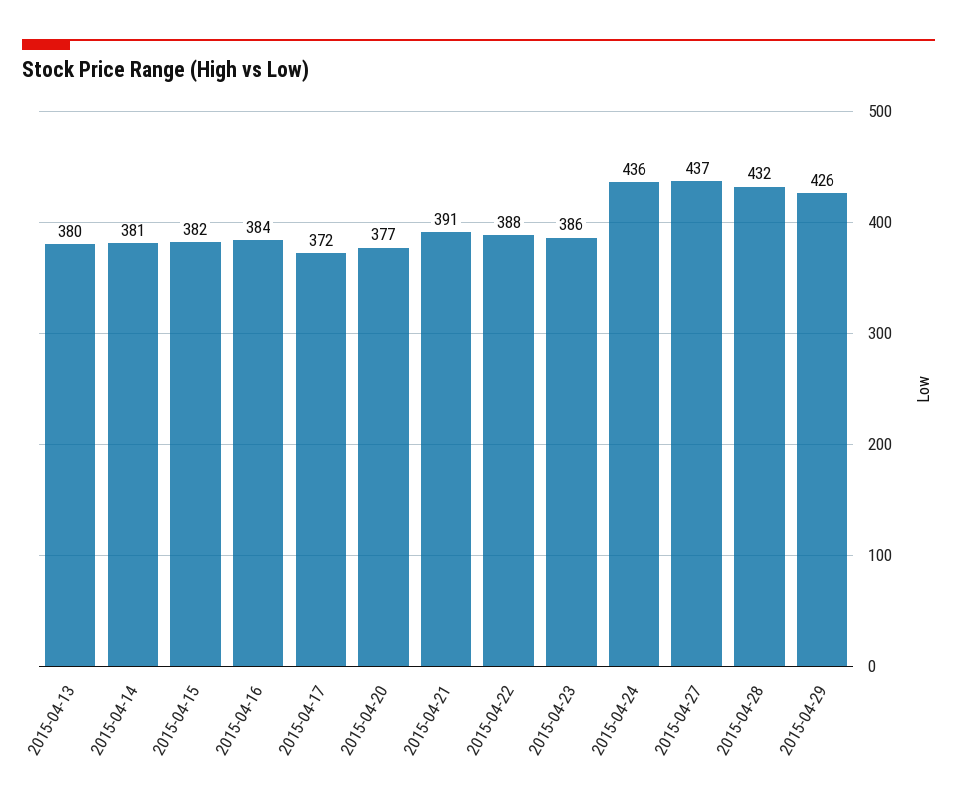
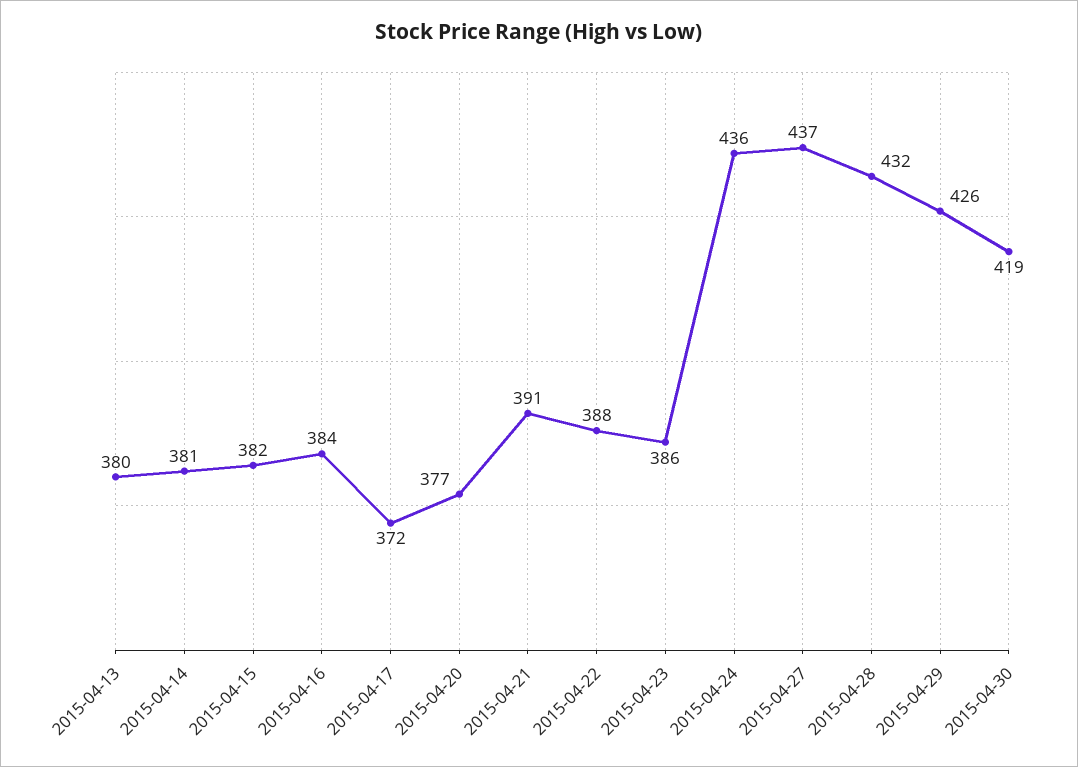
2015-04-30: none -> 419

